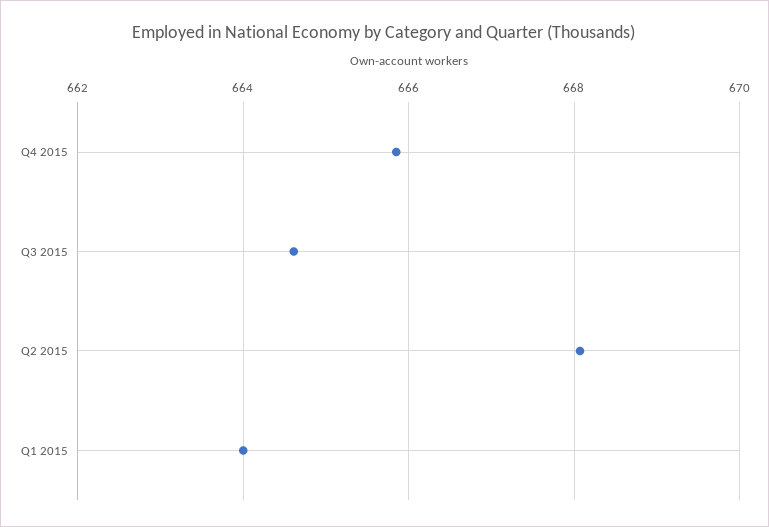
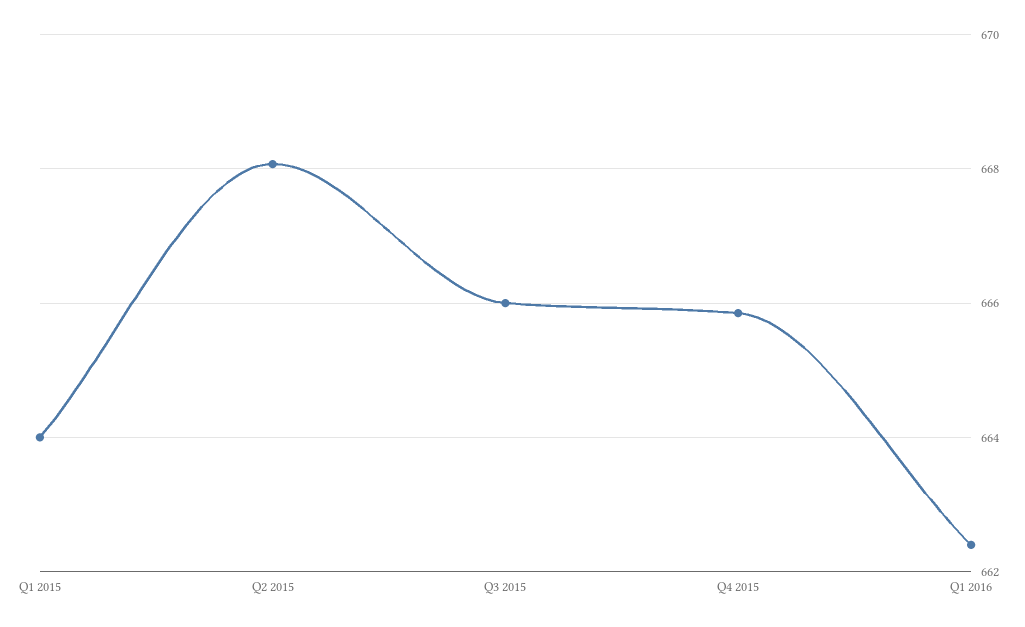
Q3 2015: 664.6 -> 666
Q1 2016: none -> 662.4

